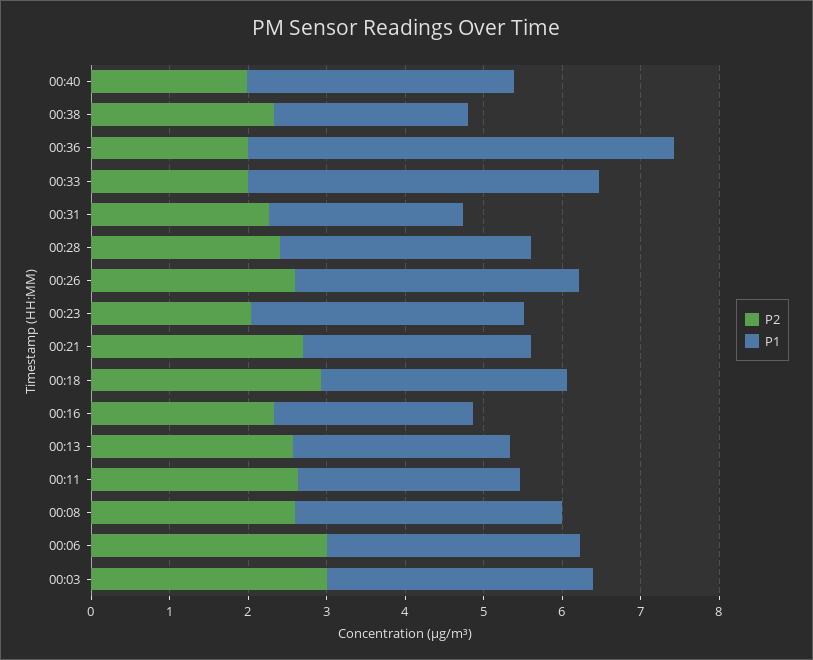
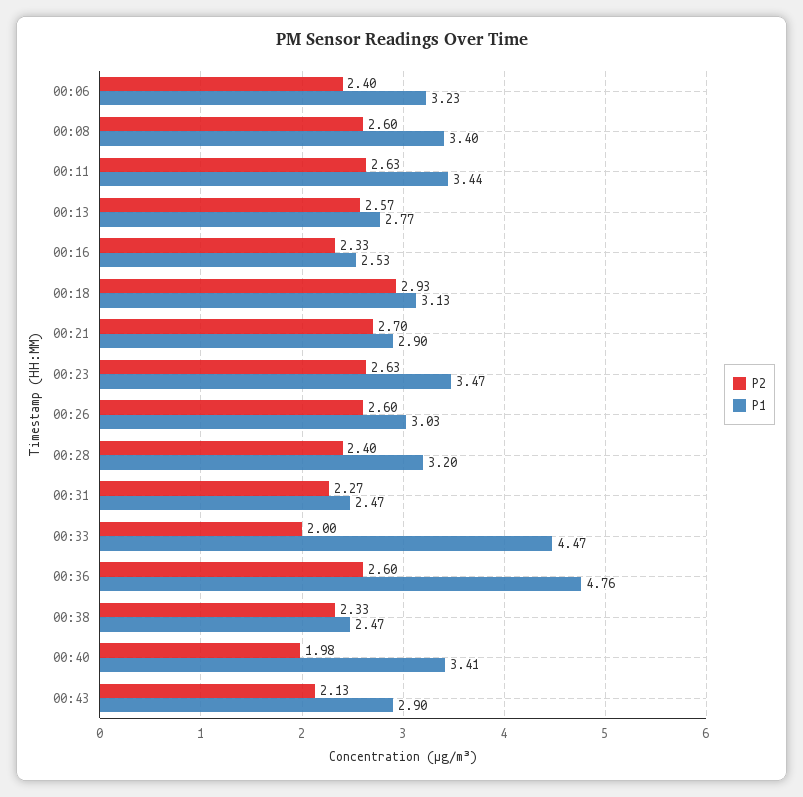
P2, 00:36: 2 -> 2.6
P1, 00:36: 5.4 -> 4.76
P1, 00:26: 3.6 -> 3.03
P2, 00:23: 2 -> 2.63
P1, 00:11: 2.8 -> 3.44
P2, 00:06: 3 -> 2.4
P2, 00:03: 3 -> none
P1, 00:03: 3.4 -> none
P2, 00:43: none -> 2.13
P1, 00:43: none -> 2.9

